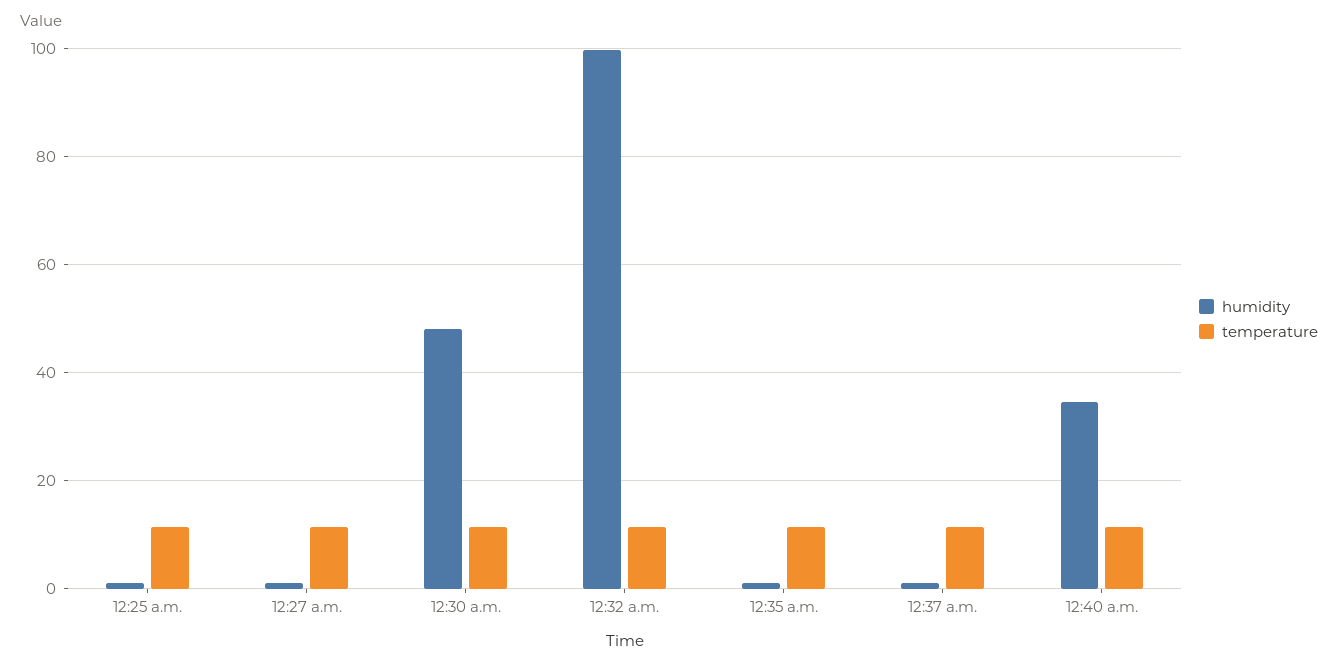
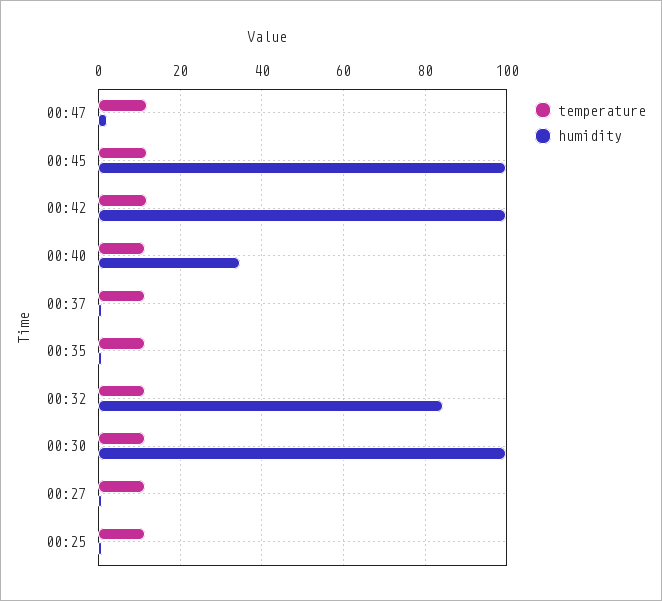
humidity, 12:30 a.m.: 48 -> 100
humidity, 12:32 a.m.: 100 -> 84
temperature, 00:47: none -> 12
humidity, 00:47: none -> 2
temperature, 00:45: none -> 12
humidity, 00:45: none -> 100
temperature, 00:42: none -> 12
humidity, 00:42: none -> 100

